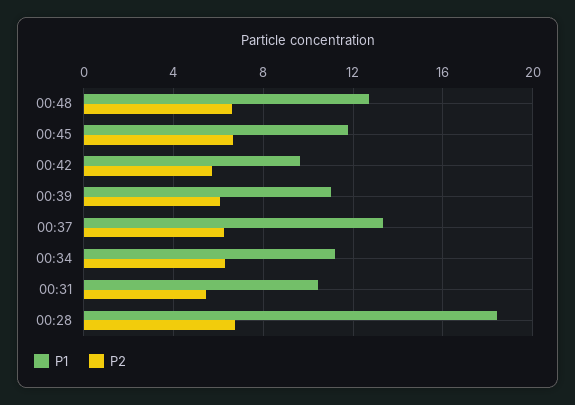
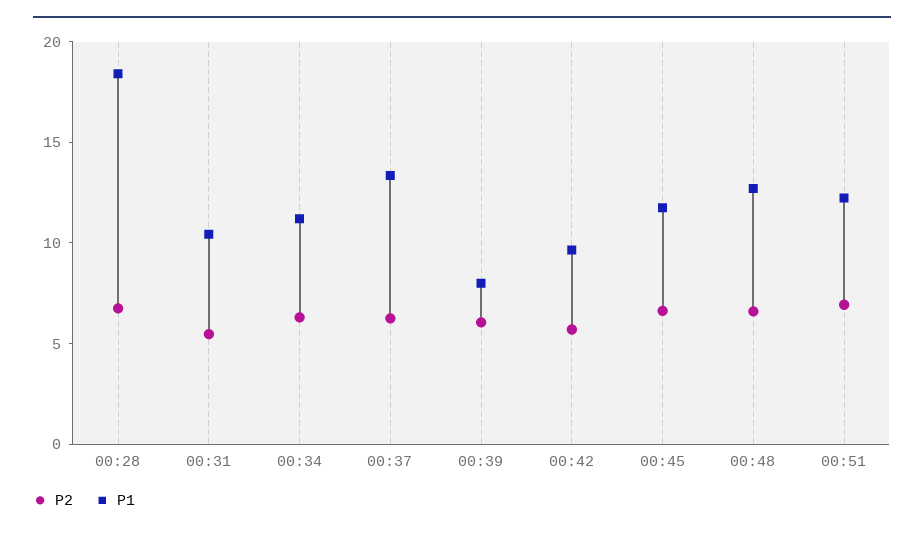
P1, 00:39: 11 -> 8
P2, 00:51: none -> 7
P1, 00:51: none -> 12

